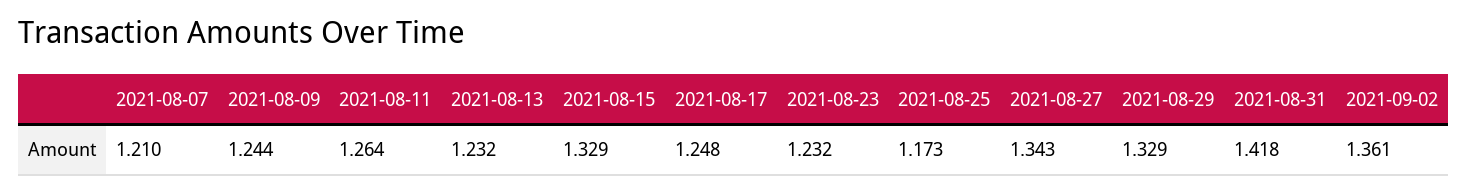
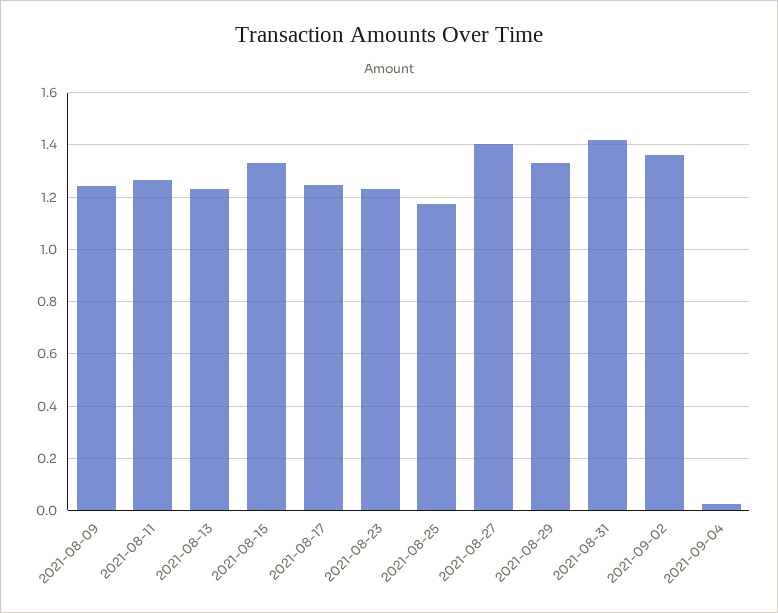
2021-08-07: 1.21 -> none
2021-08-27: 1.343 -> 1.4
2021-09-04: none -> 0.025

